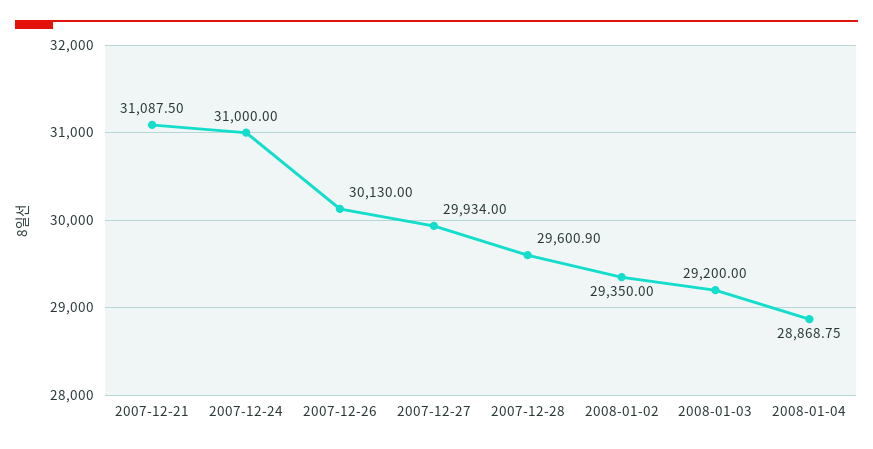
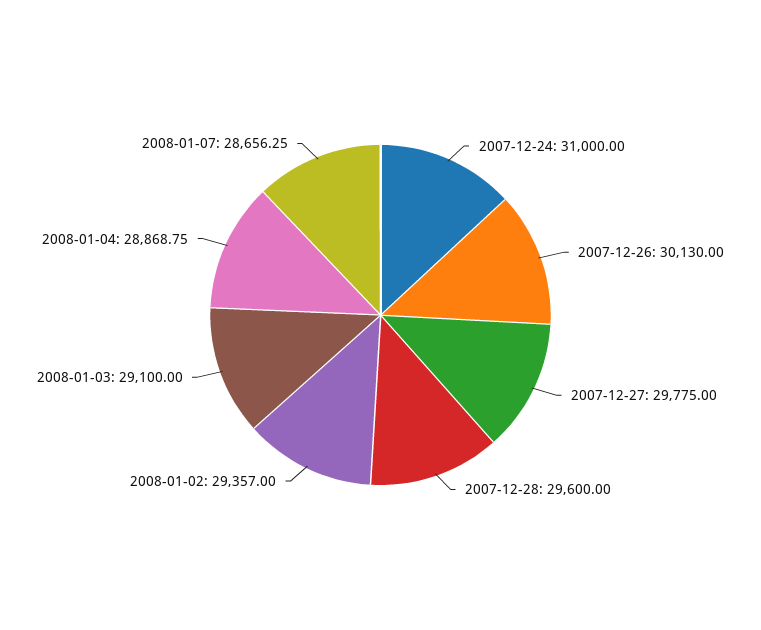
2007-12-21: 31087.5 -> none
2007-12-27: 29934 -> 29775
2007-12-28: 29600.9 -> 29600
2008-01-02: 29350 -> 29357
2008-01-03: 29200 -> 29100
2008-01-07: none -> 28656.25

